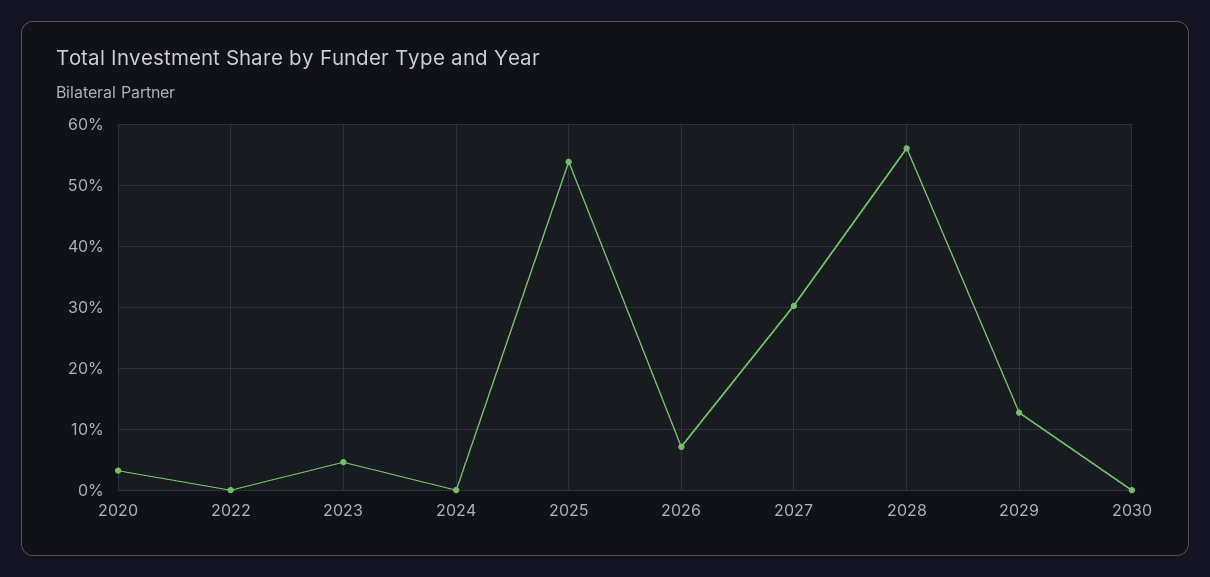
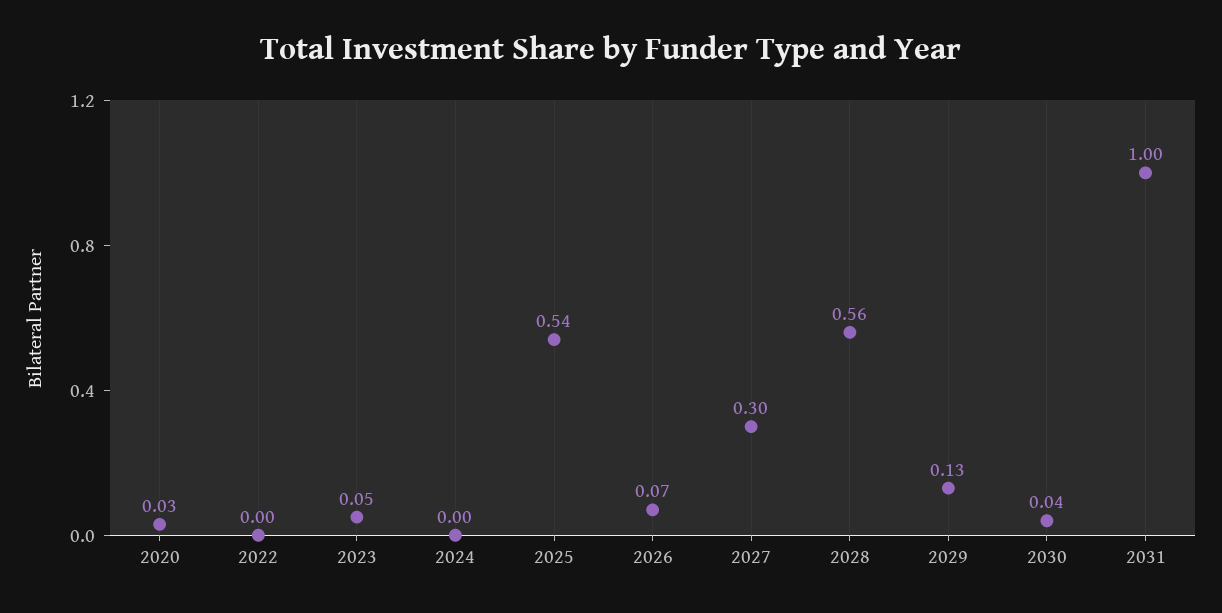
2030: 0 -> 0.04
2031: none -> 1

